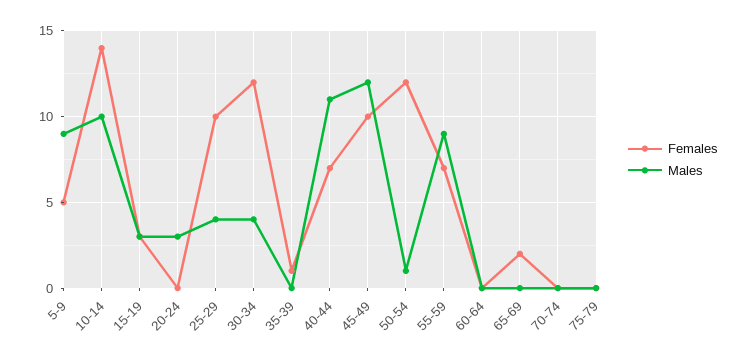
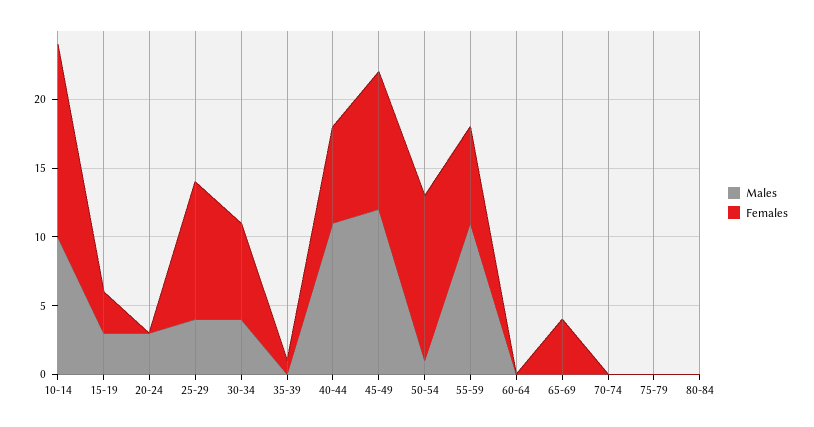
Females, 5-9: 5 -> none
Males, 5-9: 9 -> none
Females, 30-34: 12 -> 7
Males, 55-59: 9 -> 11
Females, 65-69: 2 -> 4
Males, 80-84: none -> 0
Females, 80-84: none -> 0

